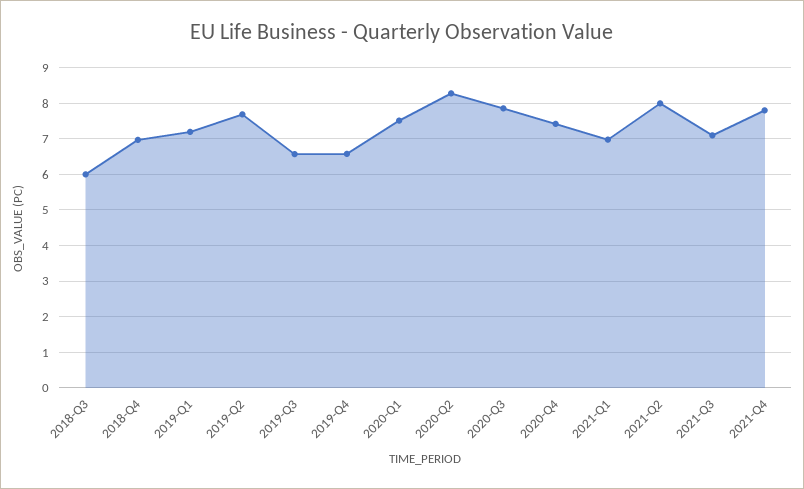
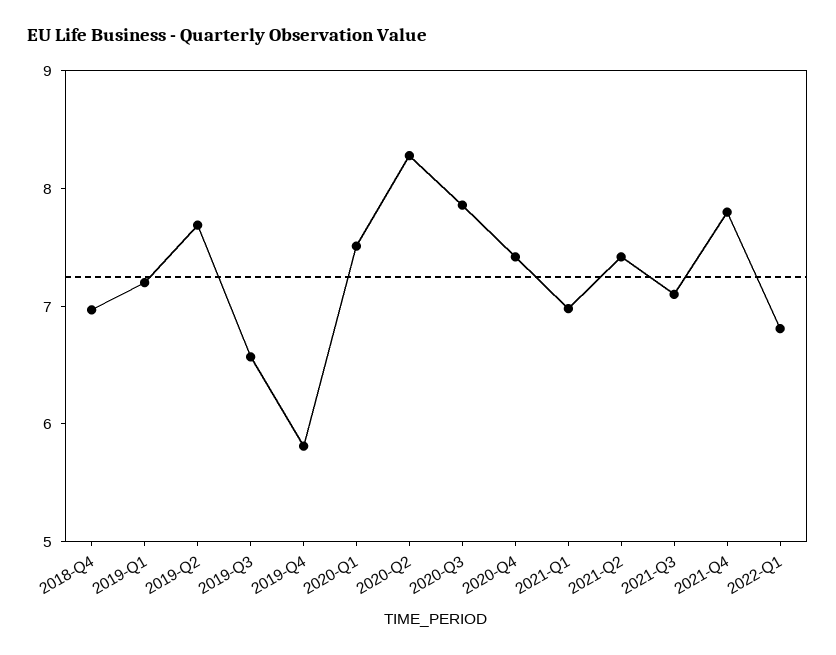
2018-Q3: 6 -> none
2019-Q4: 6.6 -> 5.8
2021-Q2: 8 -> 7.4
2022-Q1: none -> 6.8

